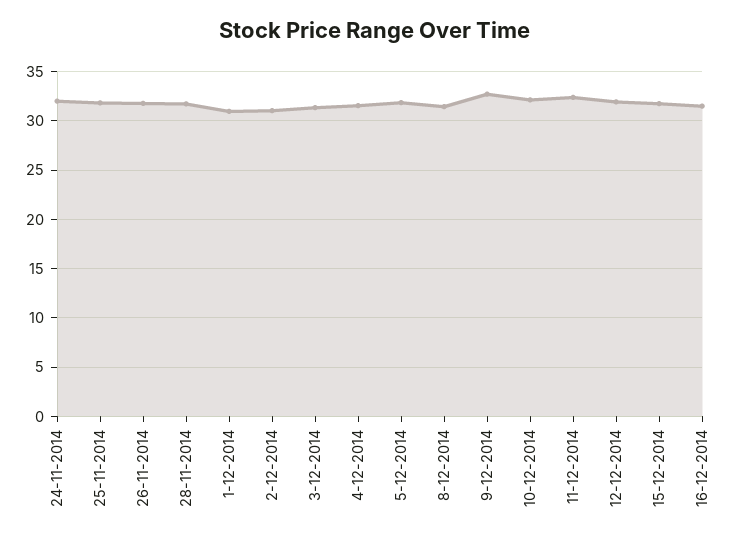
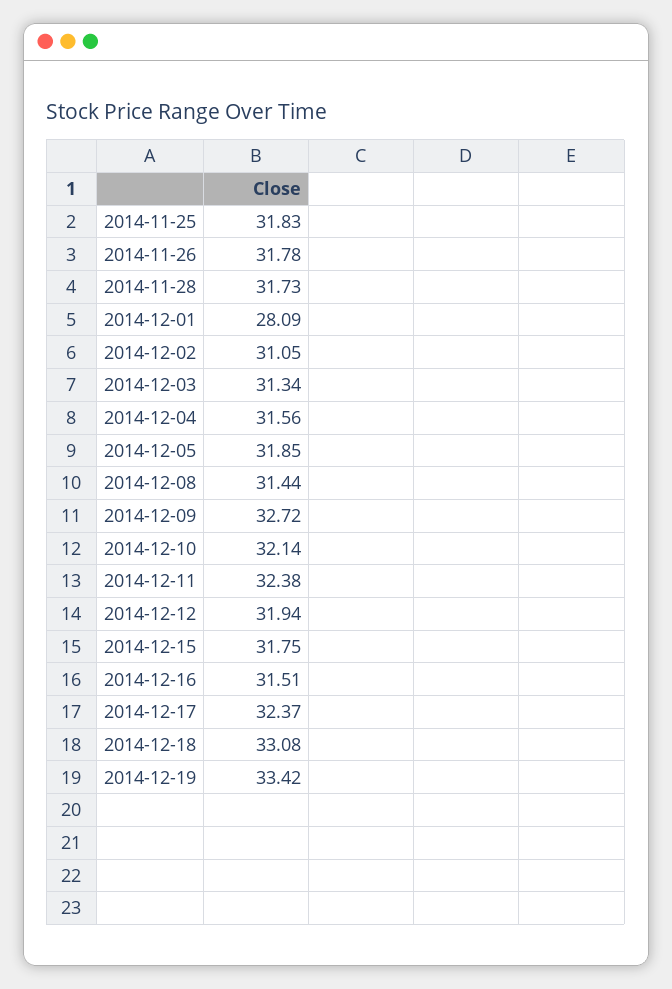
24-11-2014: 32 -> none
1-12-2014: 31 -> 28.09
2014-12-17: none -> 32.37
2014-12-18: none -> 33.08
2014-12-19: none -> 33.42

